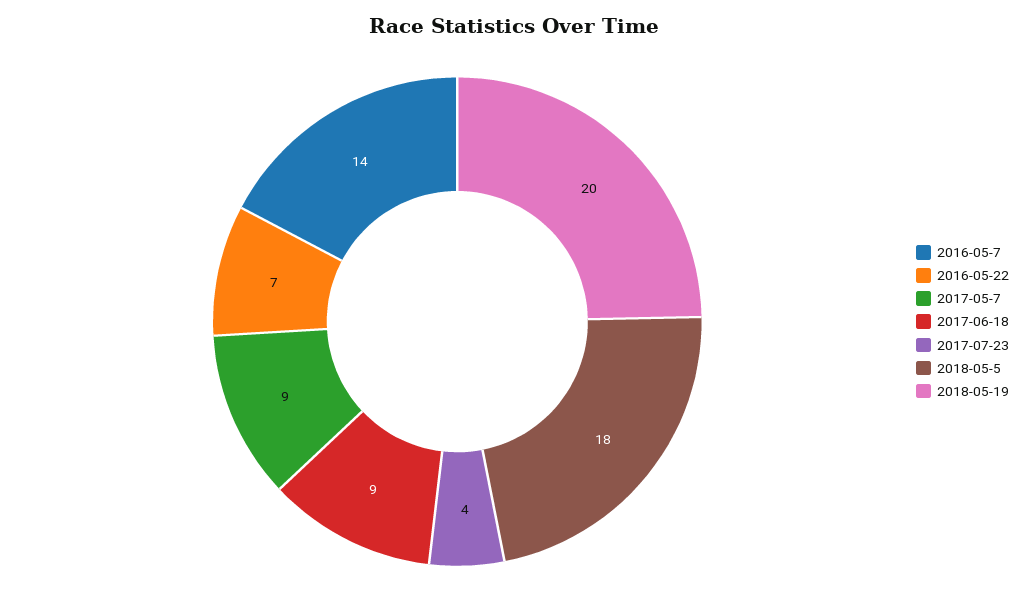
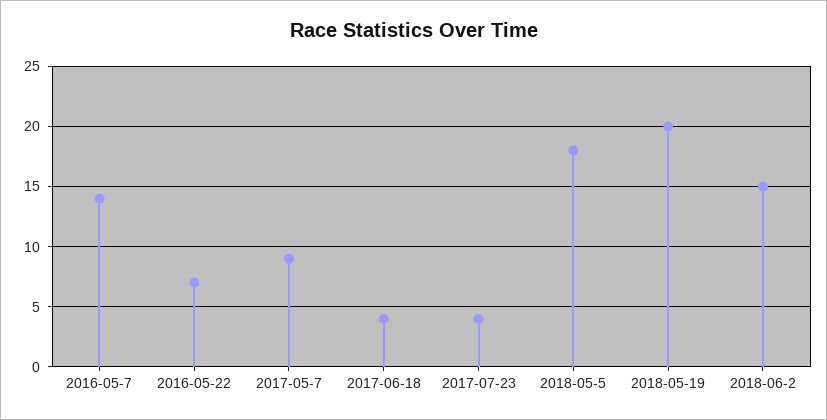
2017-06-18: 9 -> 4
2018-06-2: none -> 15

